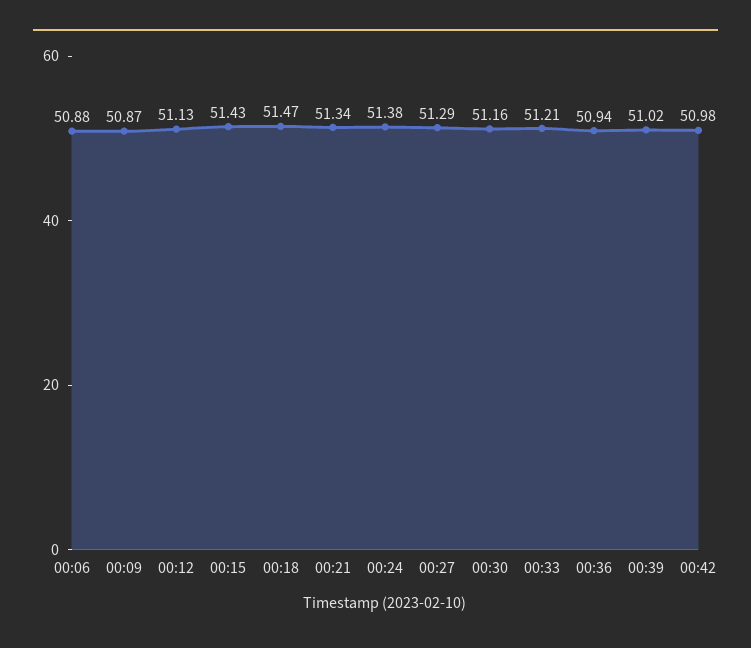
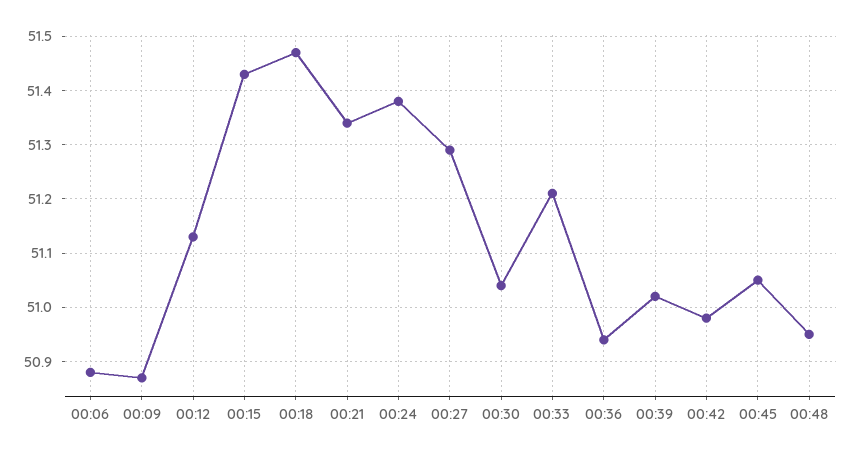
00:30: 51.16 -> 51.05
00:45: none -> 51.05
00:48: none -> 50.95

